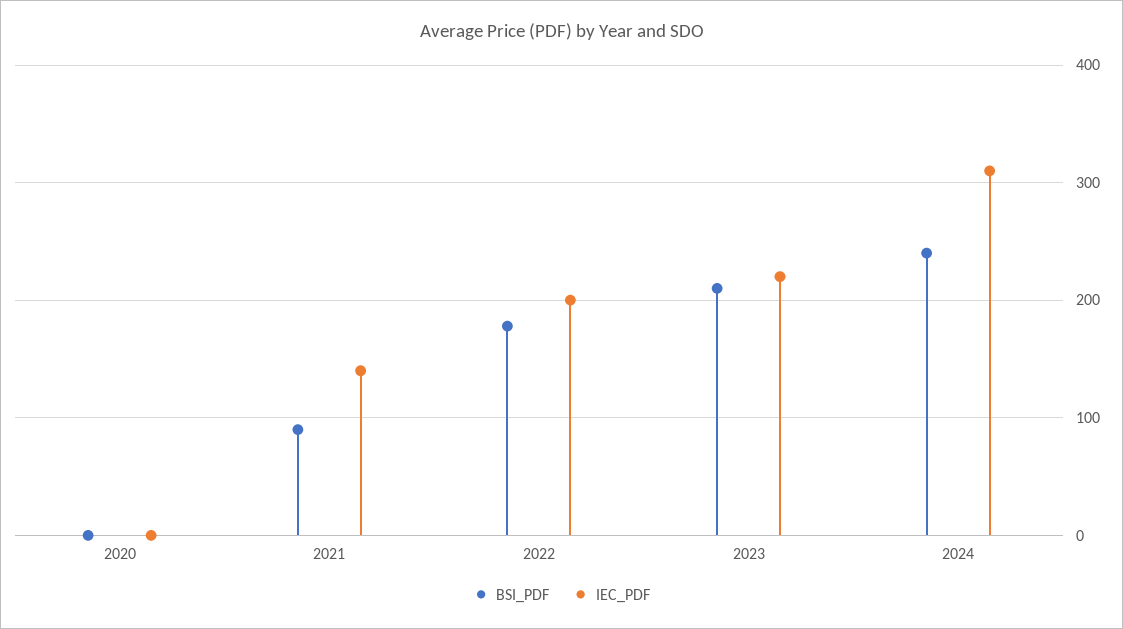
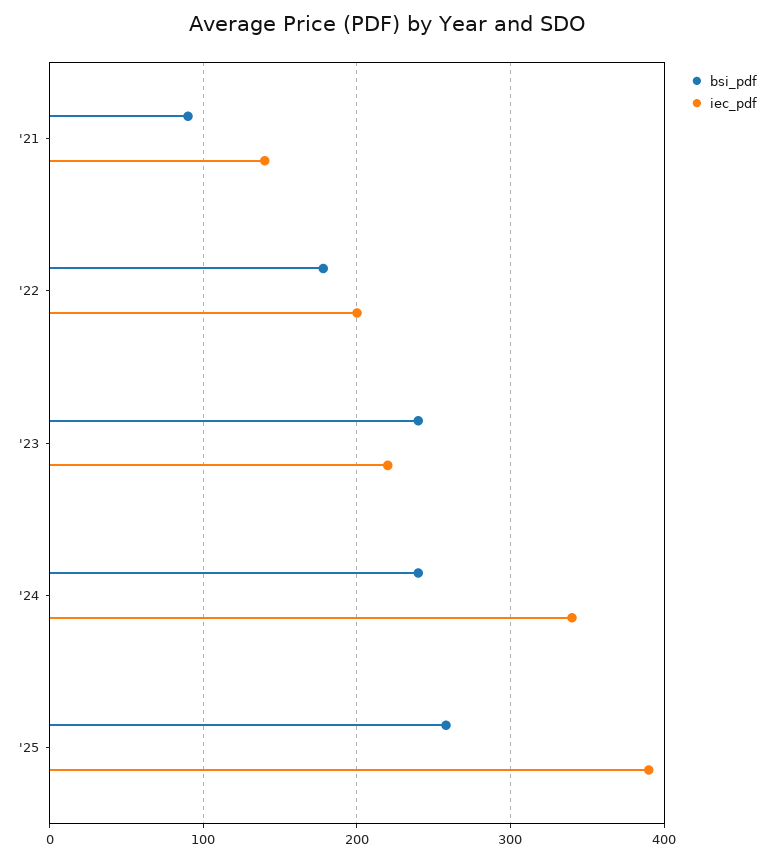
BSI_PDF, 2020: 0 -> none
IEC_PDF, 2020: 0 -> none
BSI_PDF, 2023: 210 -> 240
IEC_PDF, 2024: 310 -> 340
BSI_PDF, '25: none -> 260
IEC_PDF, '25: none -> 390

